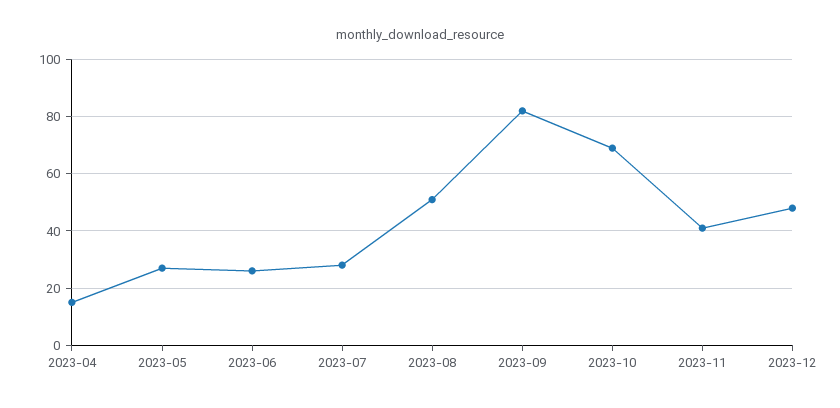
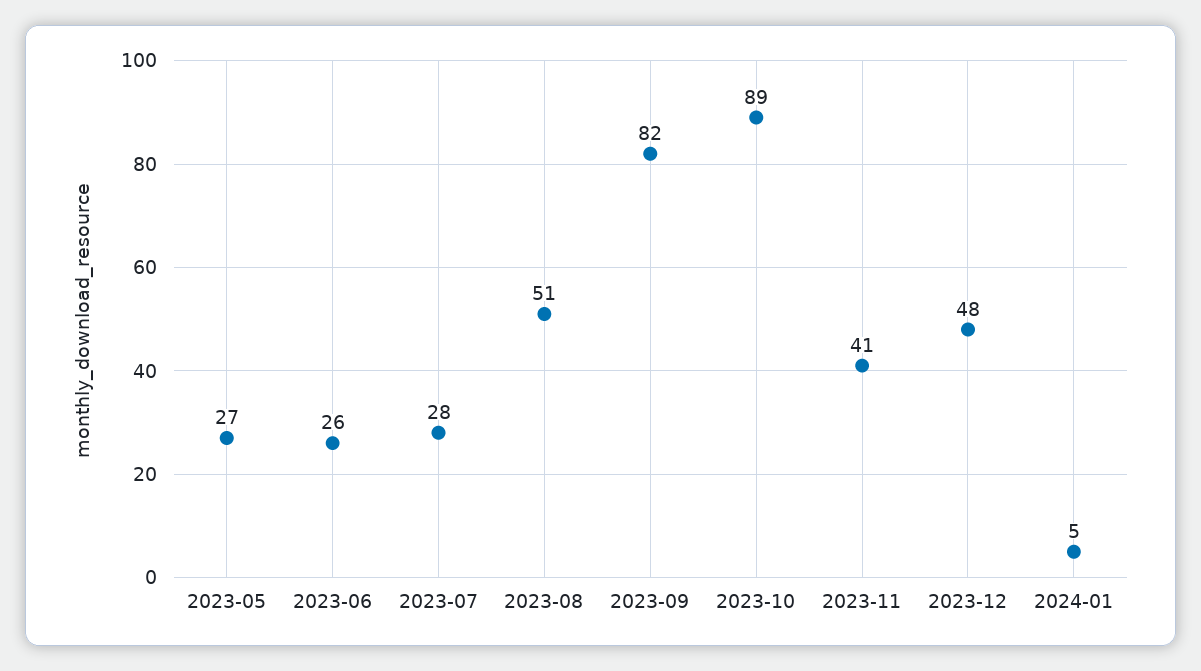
2023-04: 15 -> none
2023-10: 70 -> 89
2024-01: none -> 5

